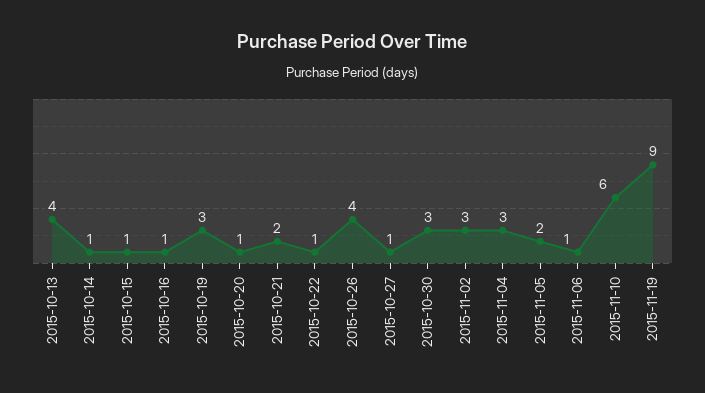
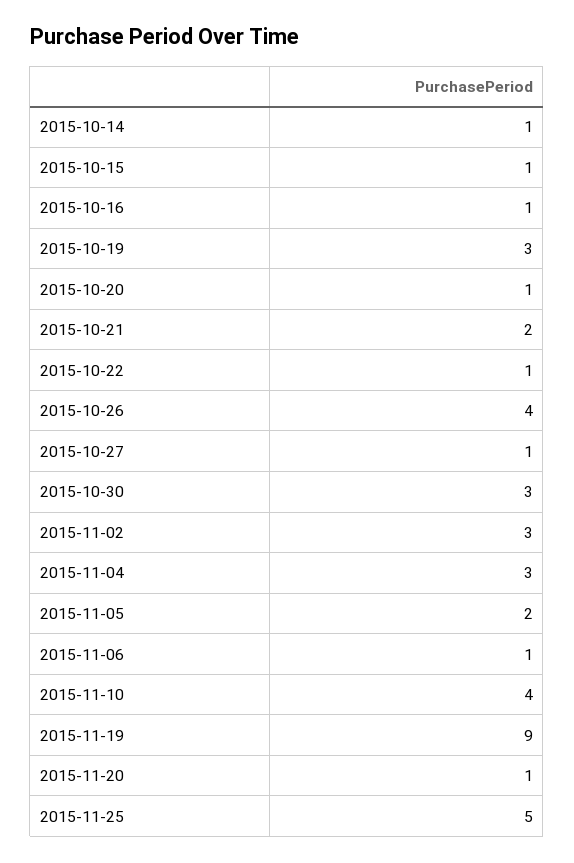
2015-10-13: 4 -> none
2015-11-10: 6 -> 4
2015-11-20: none -> 1
2015-11-25: none -> 5

